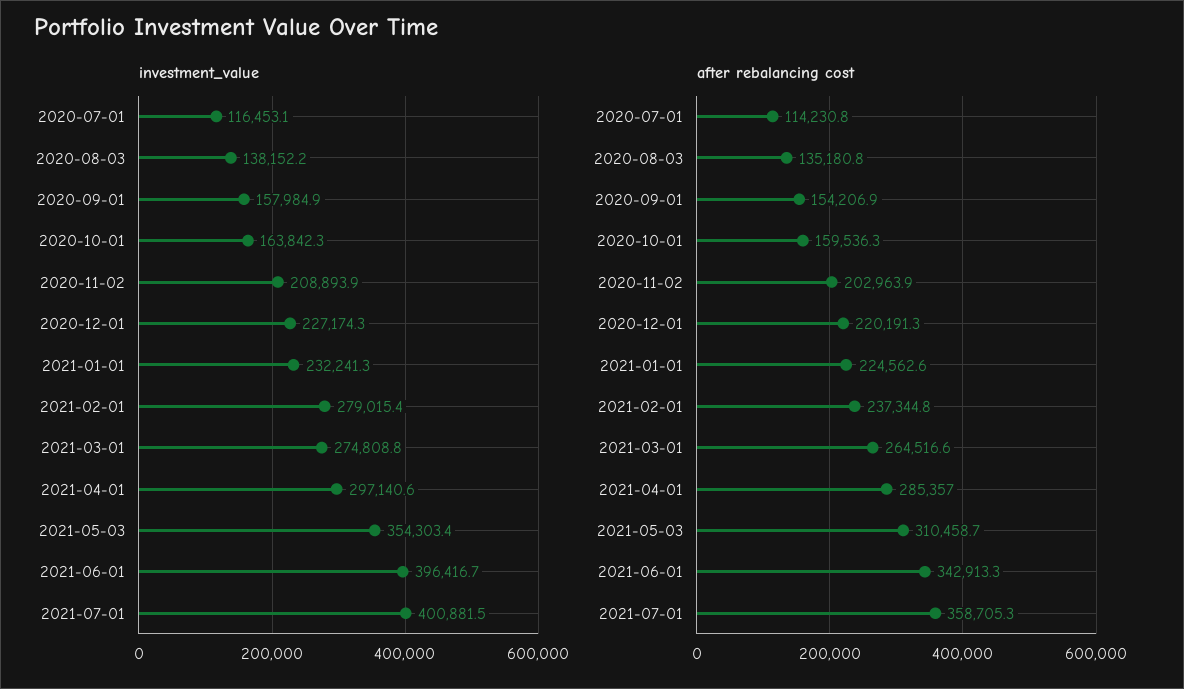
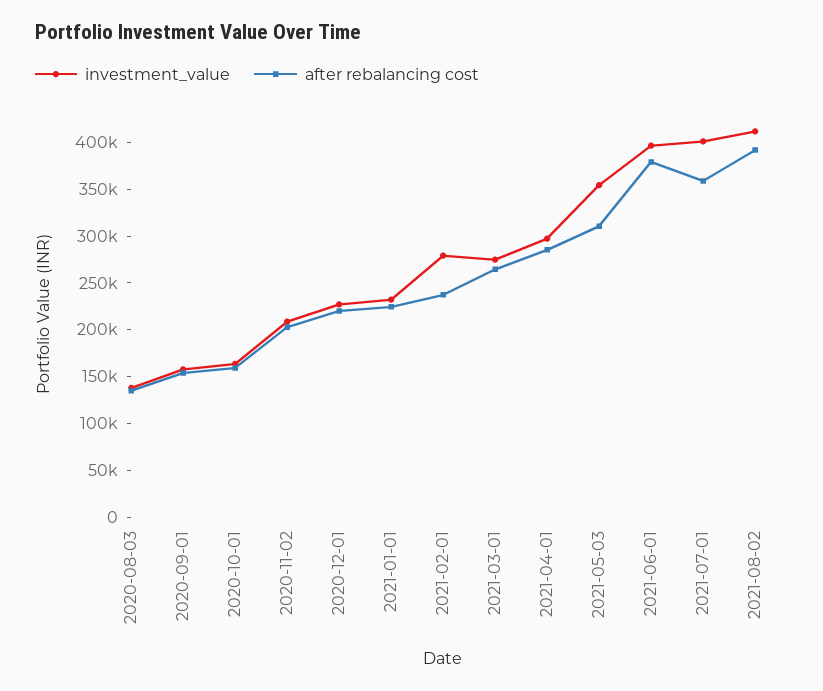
investment_value, 2020-07-01: 116453.1 -> none
after rebalancing cost, 2020-07-01: 114230.8 -> none
after rebalancing cost, 2021-06-01: 342913.3 -> 380000
investment_value, 2021-08-02: none -> 410000
after rebalancing cost, 2021-08-02: none -> 390000

